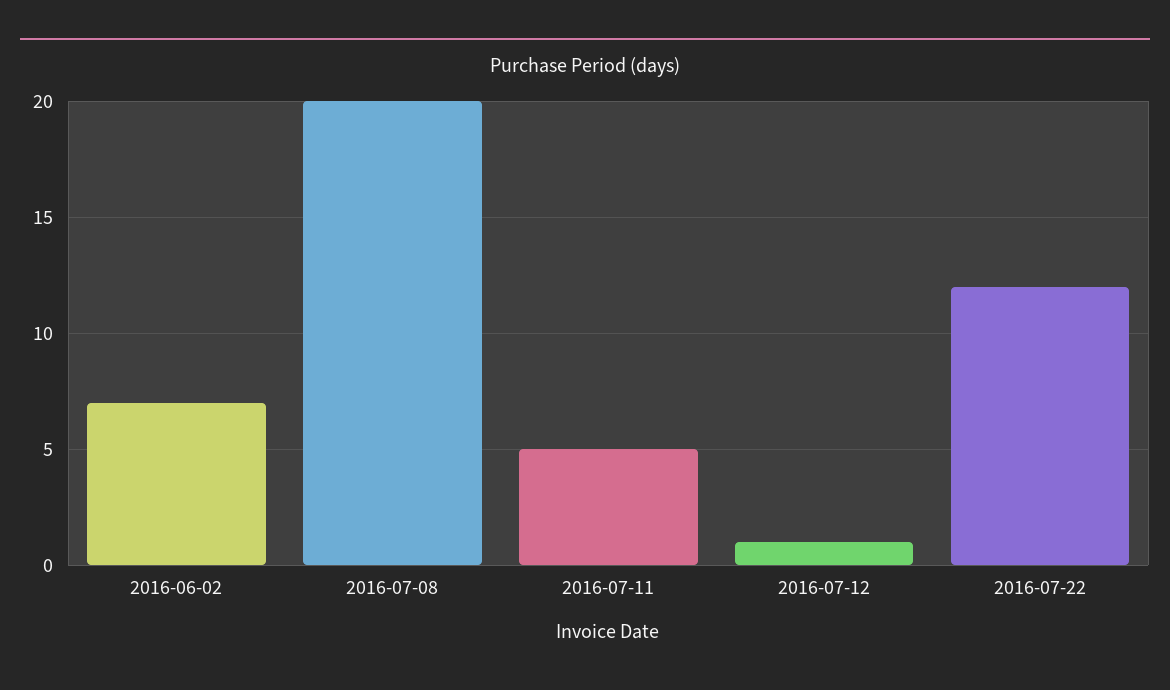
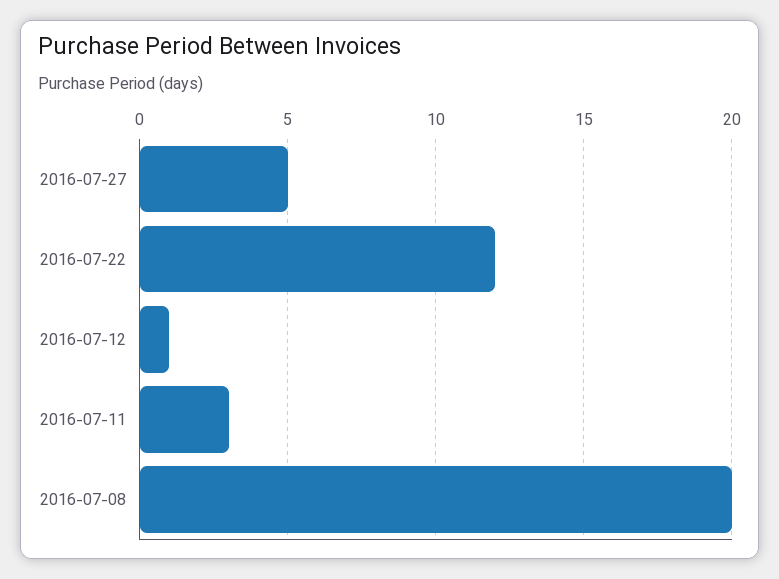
2016-06-02: 7 -> none
2016-07-11: 5 -> 3
2016-07-27: none -> 5

